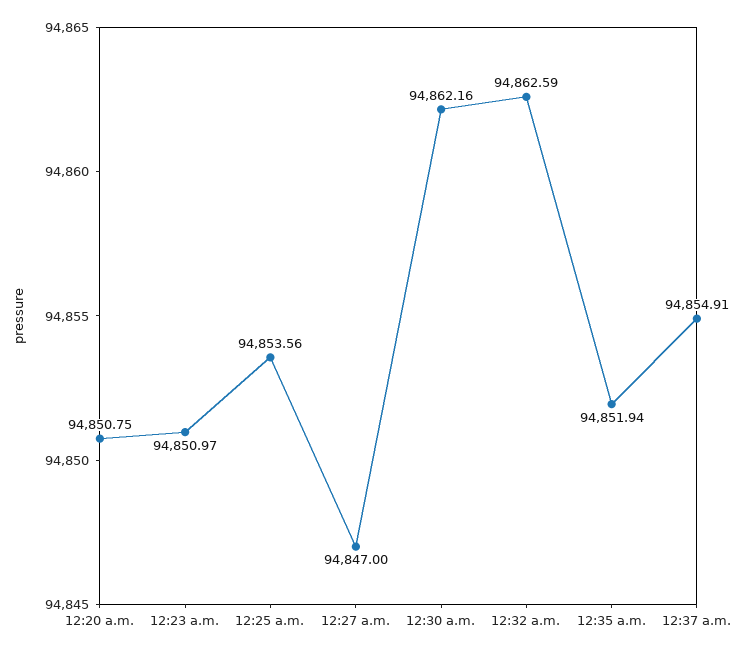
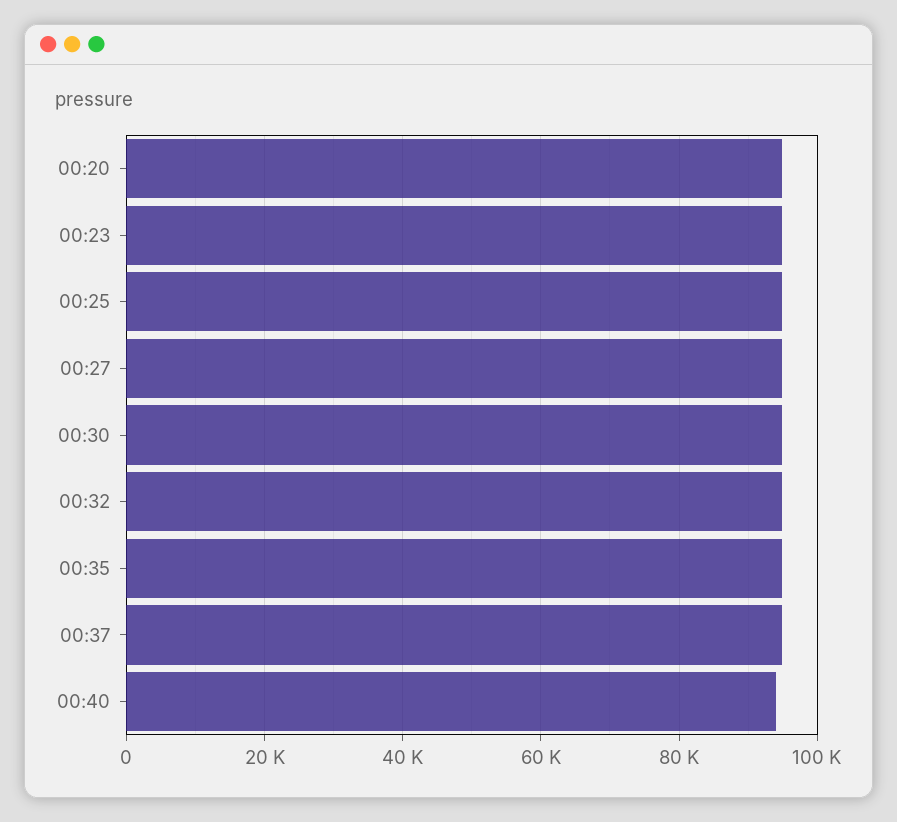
00:40: none -> 94000

